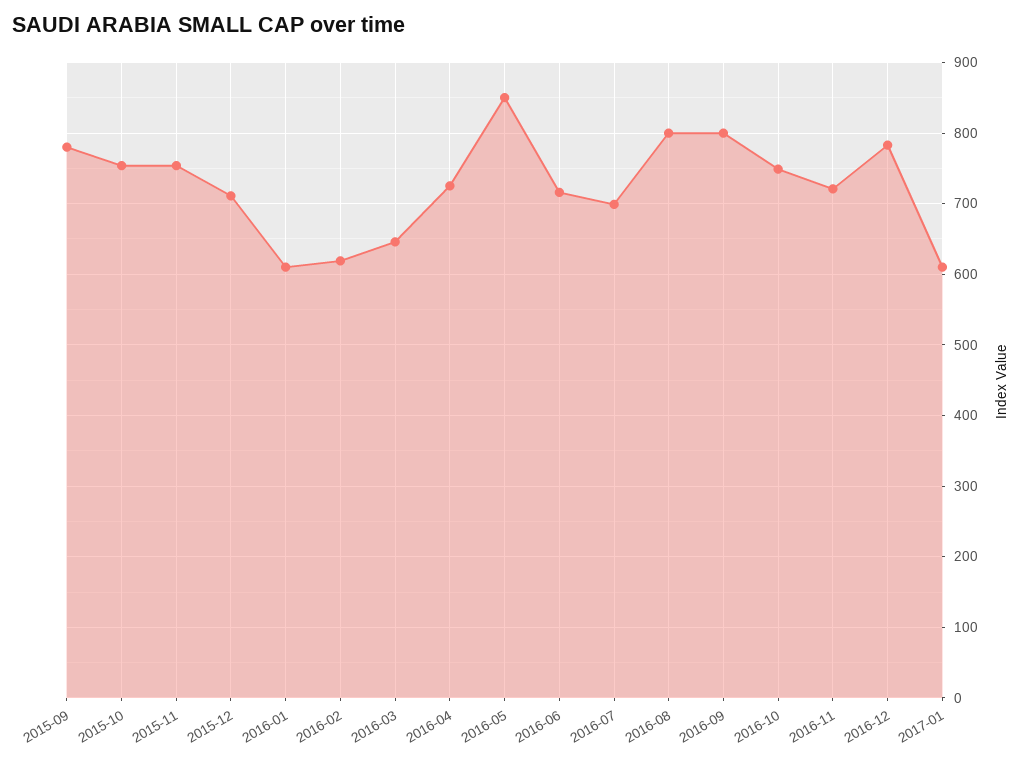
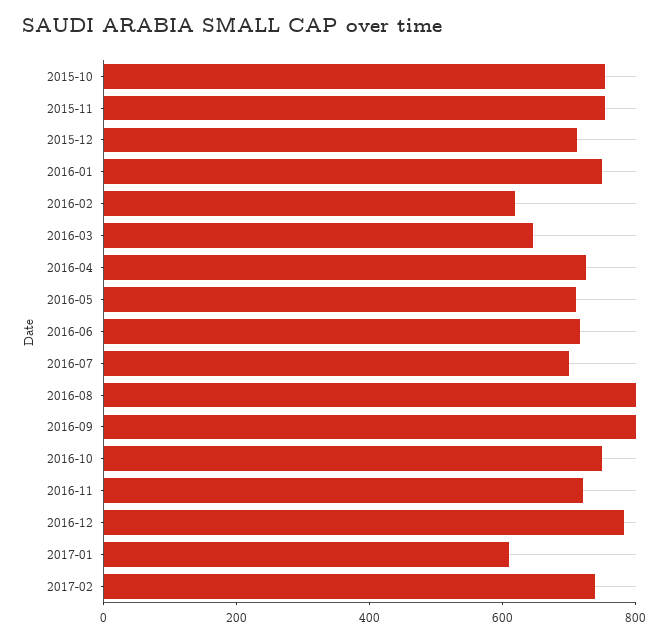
2015-09: 780 -> none
2016-01: 610 -> 750
2016-05: 850 -> 700
2017-02: none -> 750

